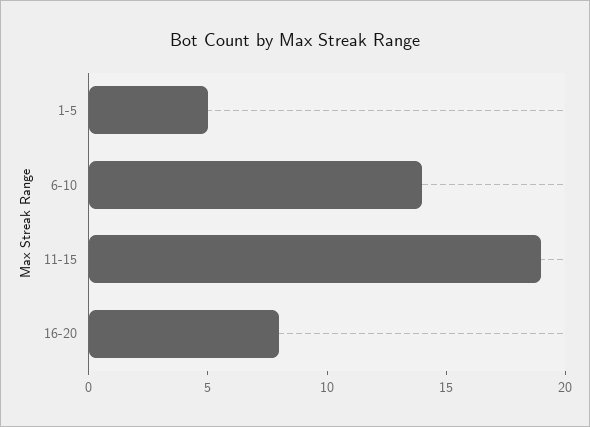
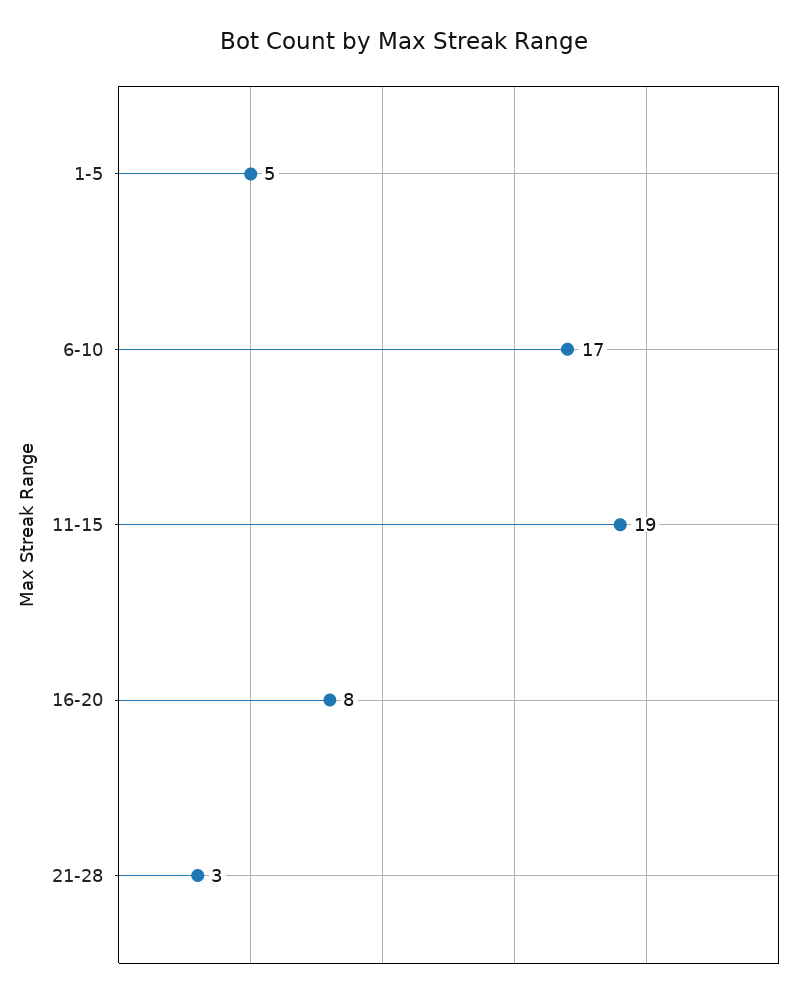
6-10: 14 -> 17
21-28: none -> 3

